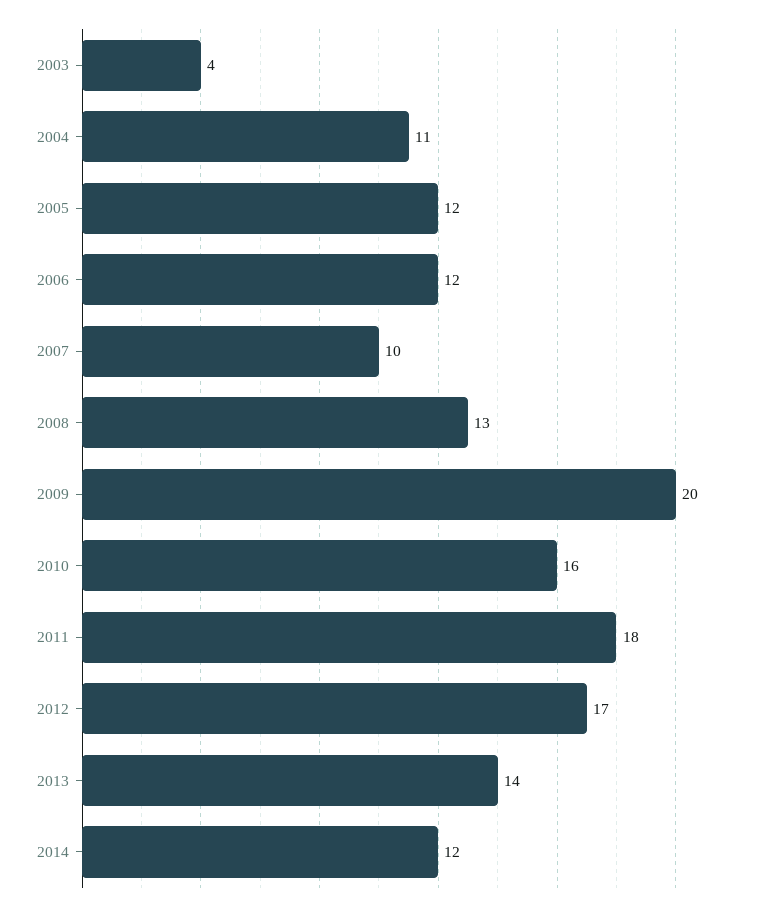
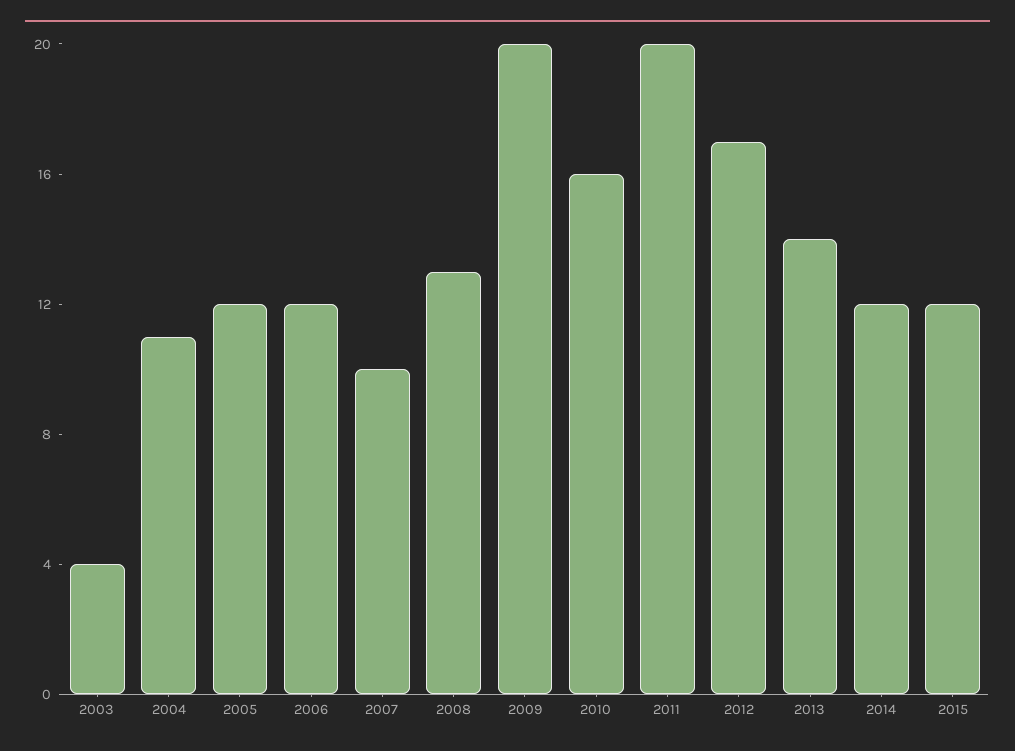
2011: 18 -> 20
2015: none -> 12

